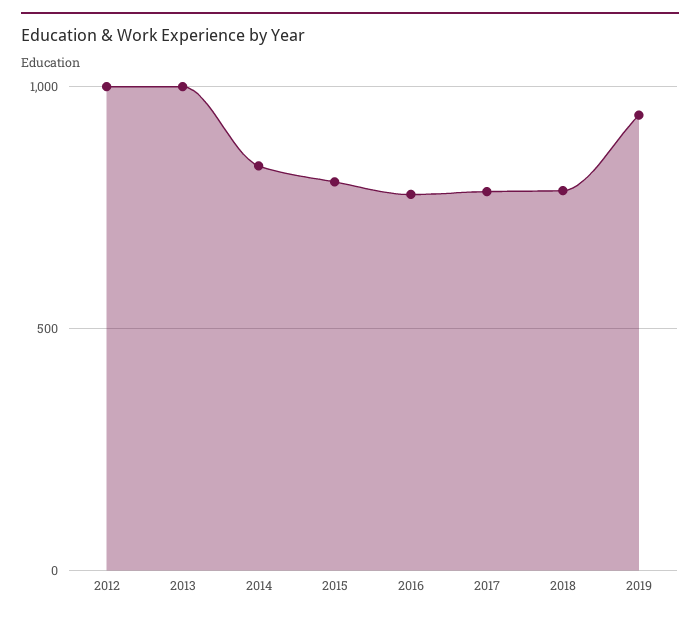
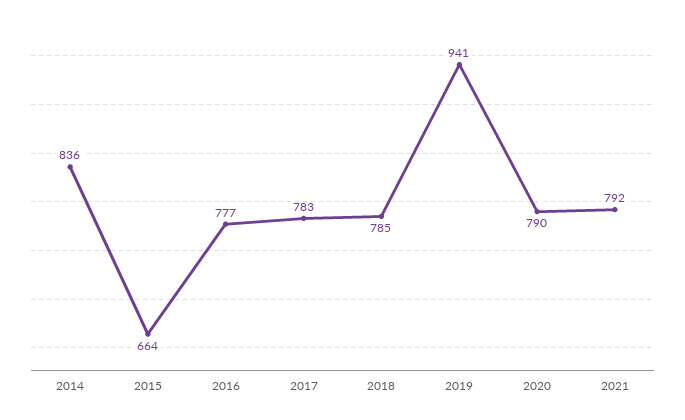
2012: 1000 -> none
2013: 1000 -> none
2015: 800 -> 664
2020: none -> 790
2021: none -> 792

